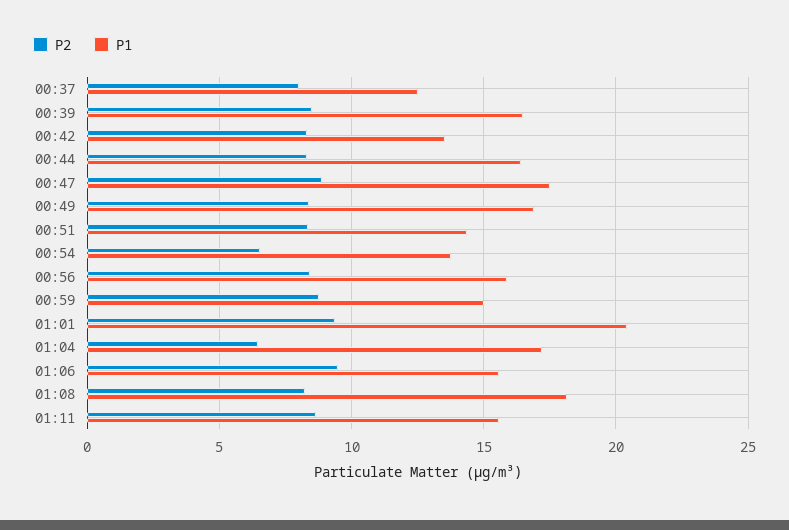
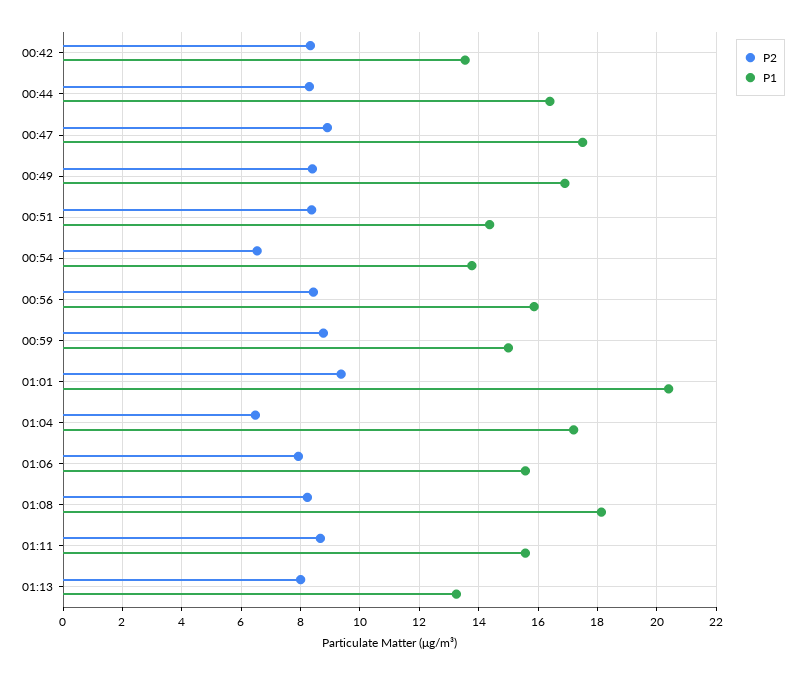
P2, 00:37: 8 -> none
P1, 00:37: 12.5 -> none
P2, 00:39: 8.5 -> none
P1, 00:39: 16.5 -> none
P2, 01:06: 9.5 -> 8
P2, 01:13: none -> 8
P1, 01:13: none -> 13.25

